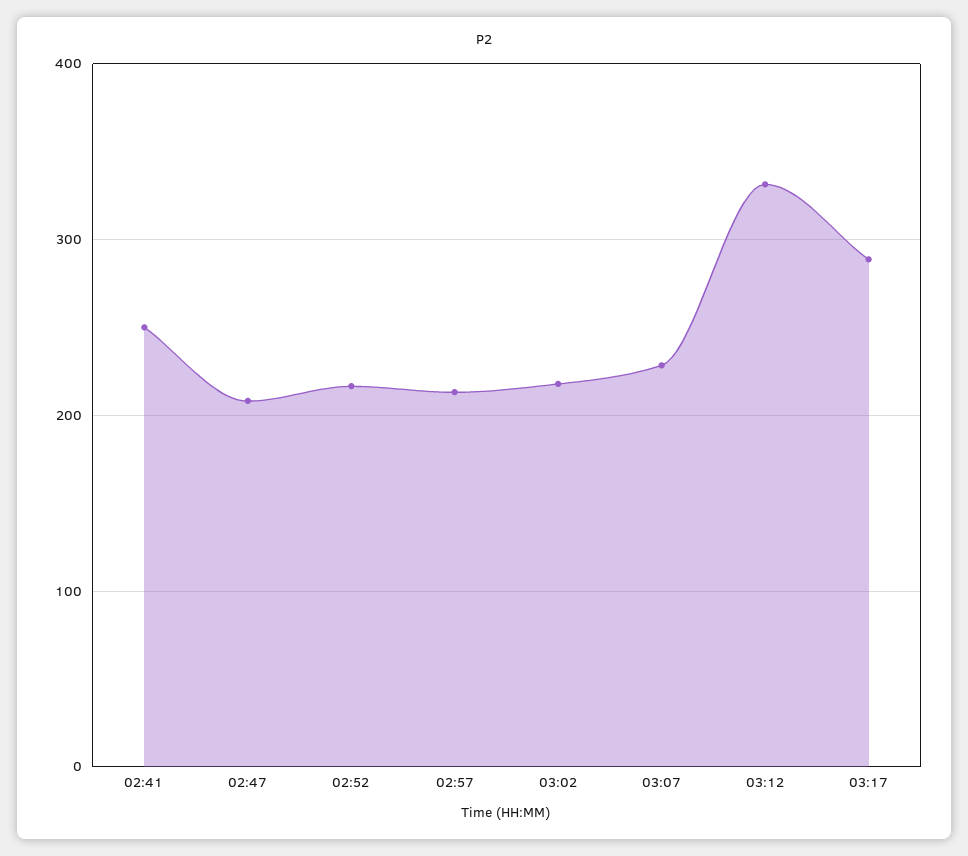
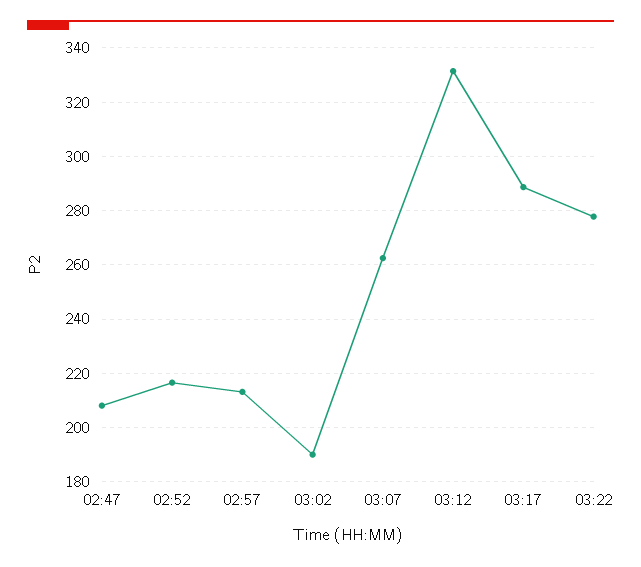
02:41: 250 -> none
03:02: 220 -> 190
03:07: 230 -> 262.5
03:22: none -> 277.5

